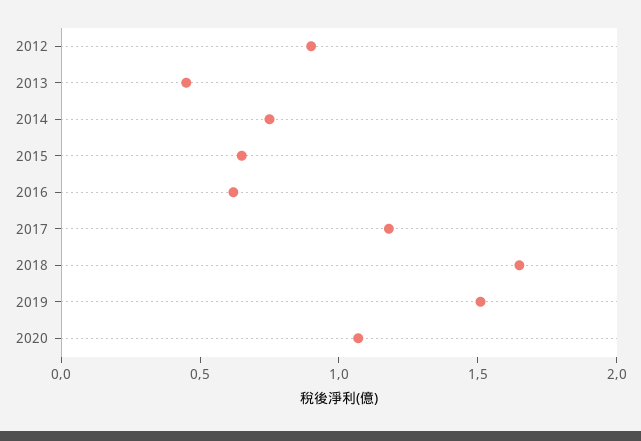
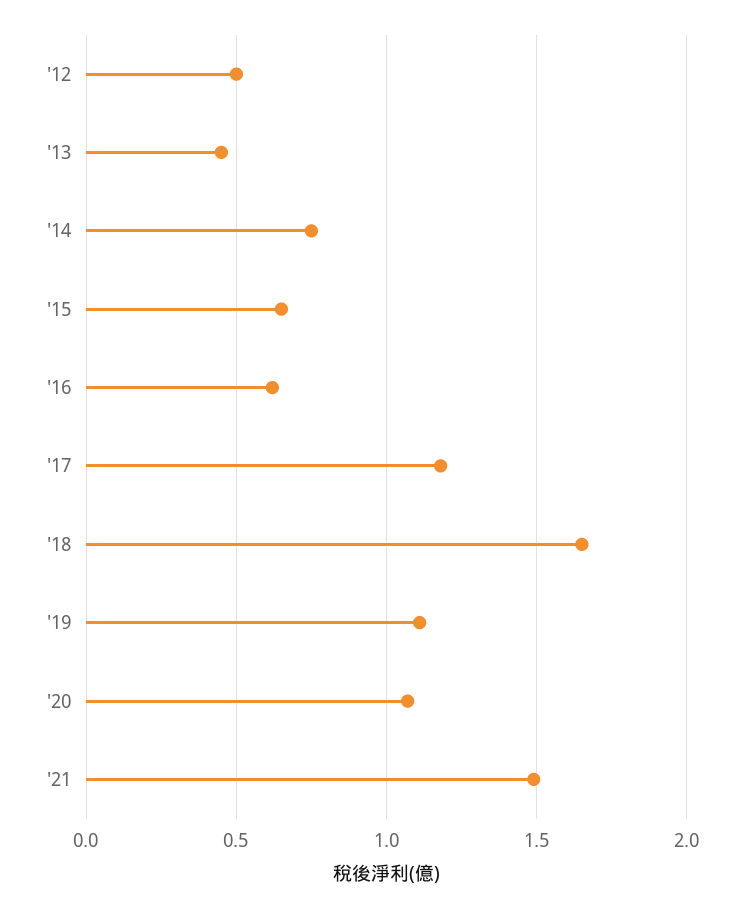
2012: 0.9 -> 0.5
2019: 1.5 -> 1.1
'21: none -> 1.5

